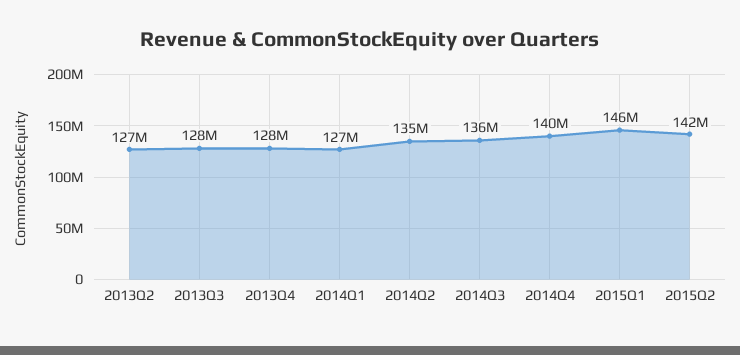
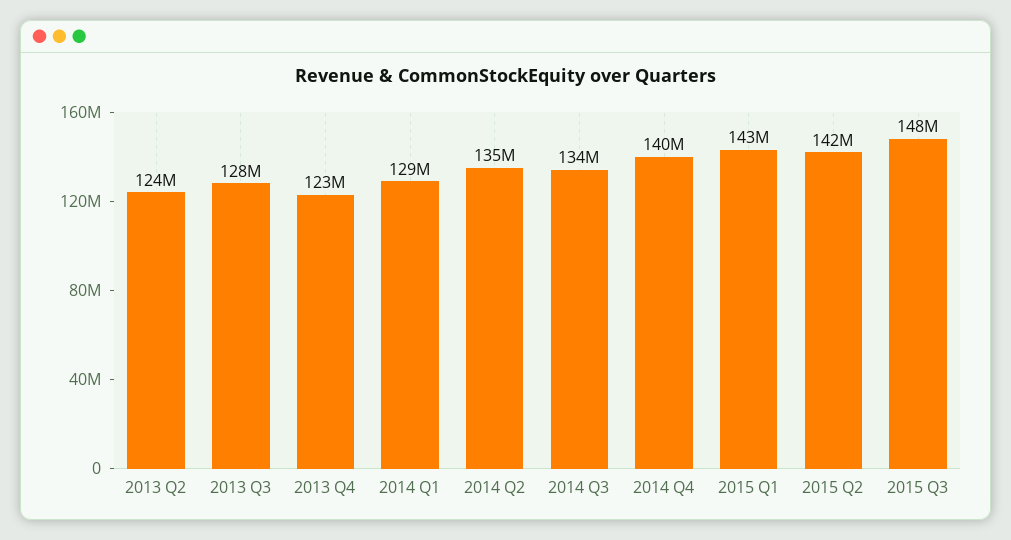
2013Q2: 127000000 -> 124000000
2013Q4: 128000000 -> 123000000
2014Q1: 127000000 -> 129000000
2014Q3: 136000000 -> 134000000
2015Q1: 146000000 -> 143000000
2015 Q3: none -> 148000000

